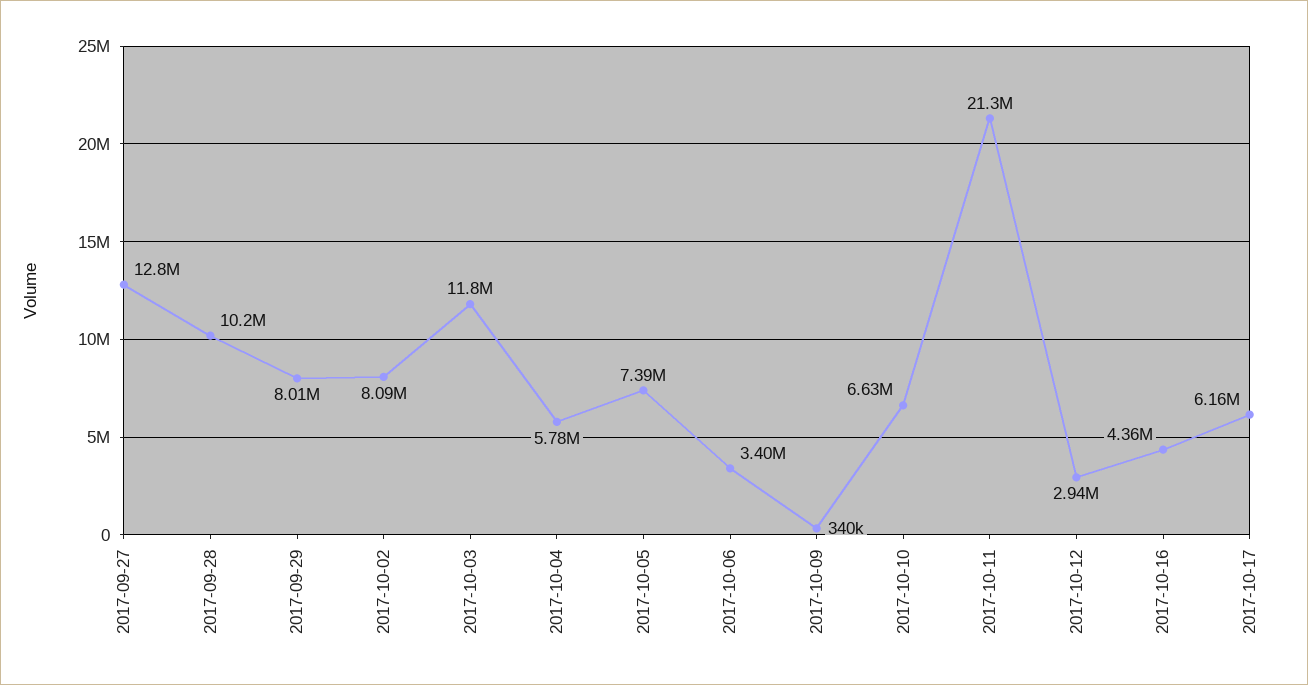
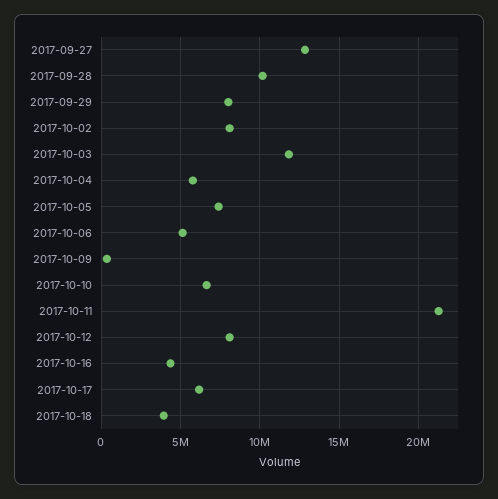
2017-10-06: 3400000 -> 5000000
2017-10-12: 2940000 -> 8000000
2017-10-18: none -> 4000000

